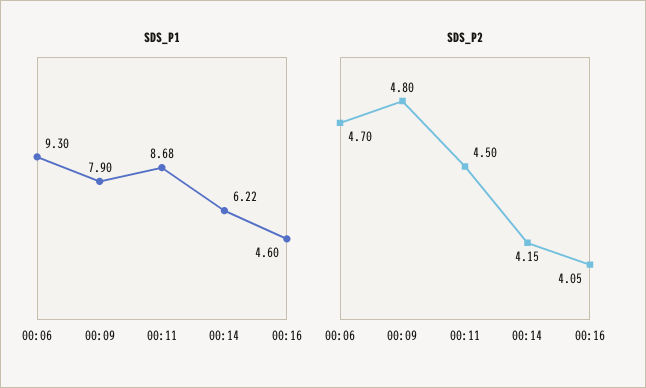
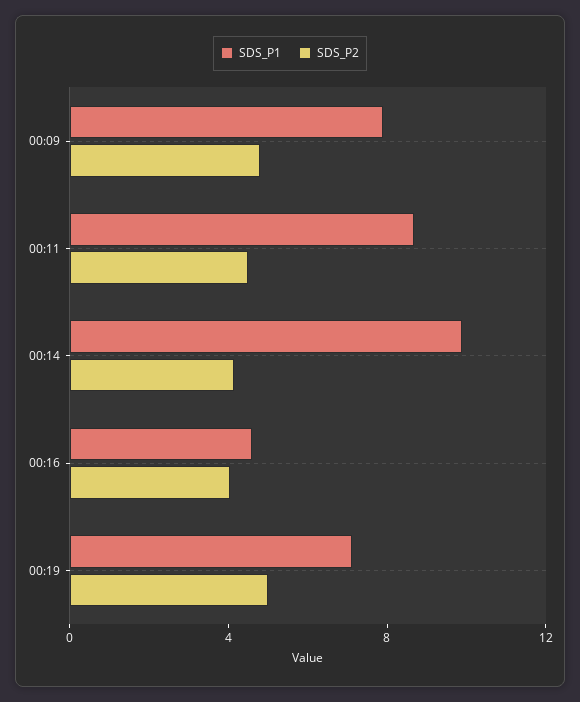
SDS_P1, 00:06: 9.3 -> none
SDS_P1, 00:14: 6.22 -> 10
SDS_P2, 00:06: 4.7 -> none
SDS_P1, 00:19: none -> 7
SDS_P2, 00:19: none -> 5

